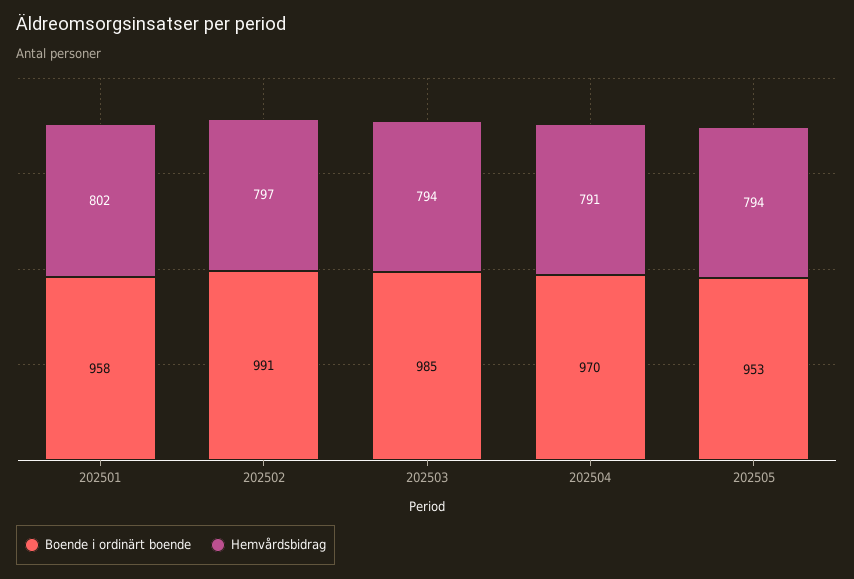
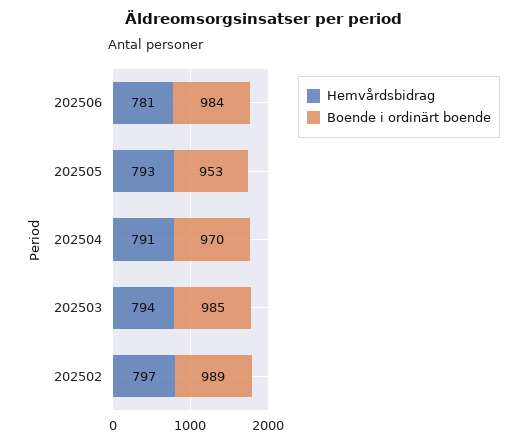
Boende i ordinärt boende, 202501: 958 -> none
Hemvårdsbidrag, 202501: 802 -> none
Boende i ordinärt boende, 202502: 991 -> 989
Hemvårdsbidrag, 202505: 794 -> 793
Hemvårdsbidrag, 202506: none -> 781
Boende i ordinärt boende, 202506: none -> 984

